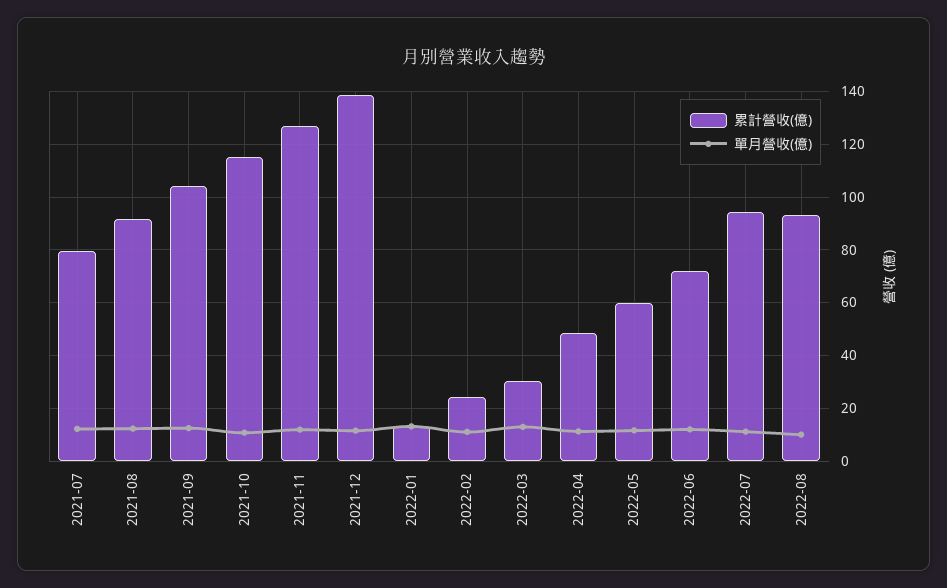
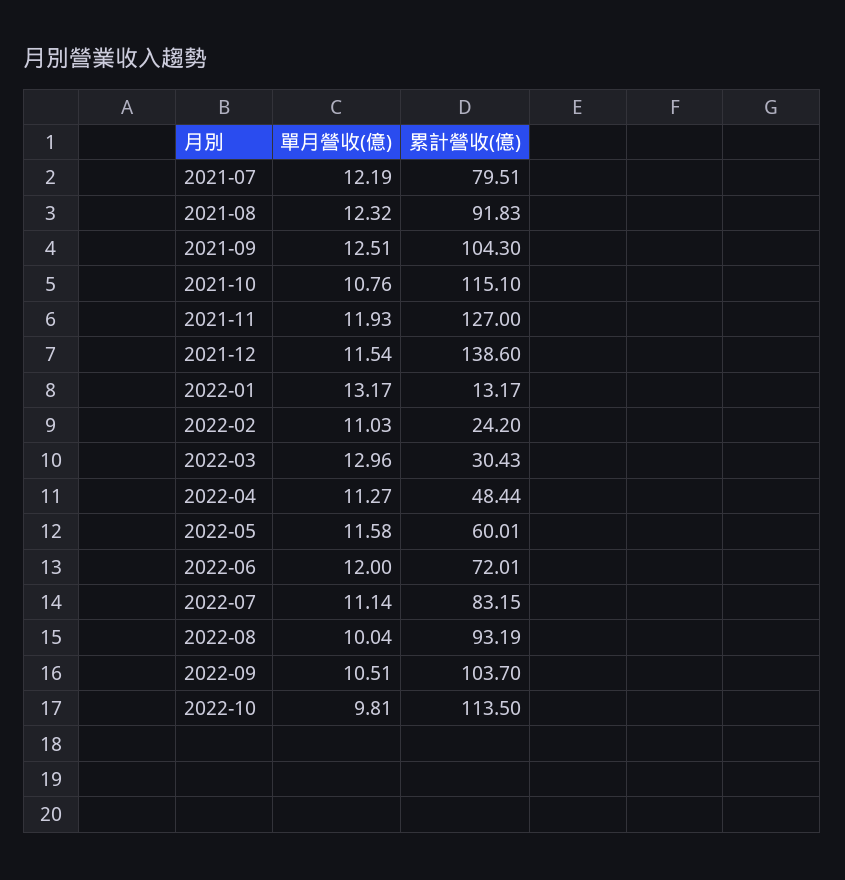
累計營收(億), 2022-07: 95 -> 83.15
單月營收(億), 2022-09: none -> 10.51
累計營收(億), 2022-09: none -> 103.7
單月營收(億), 2022-10: none -> 9.81
累計營收(億), 2022-10: none -> 113.5

